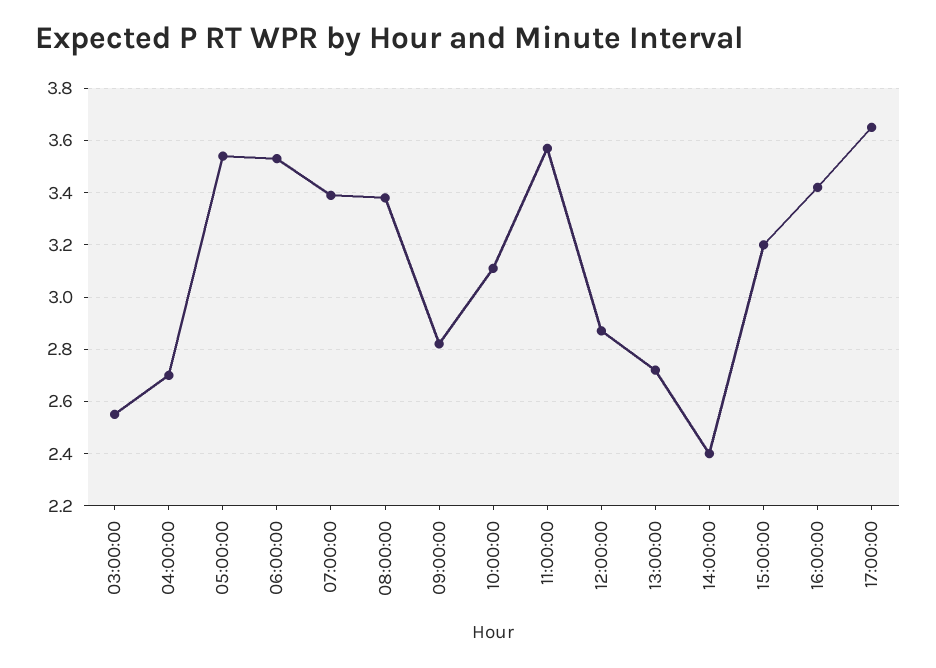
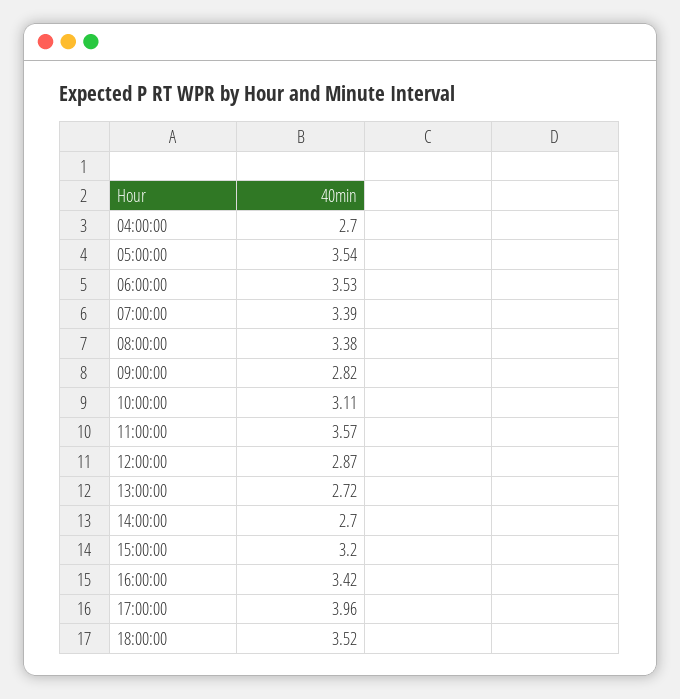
03:00:00: 2.55 -> none
14:00:00: 2.4 -> 2.7
17:00:00: 3.65 -> 3.96
18:00:00: none -> 3.52

